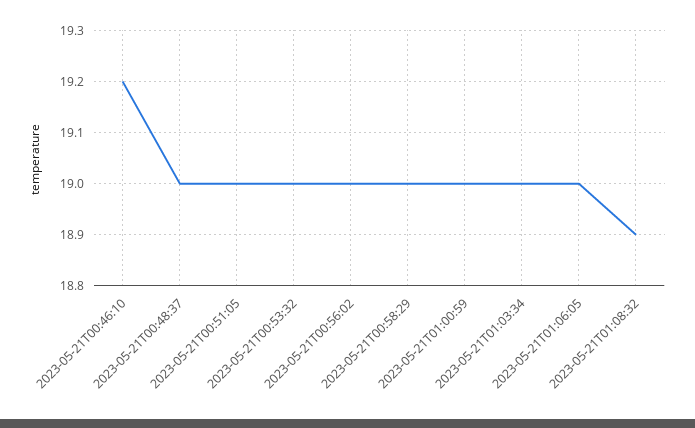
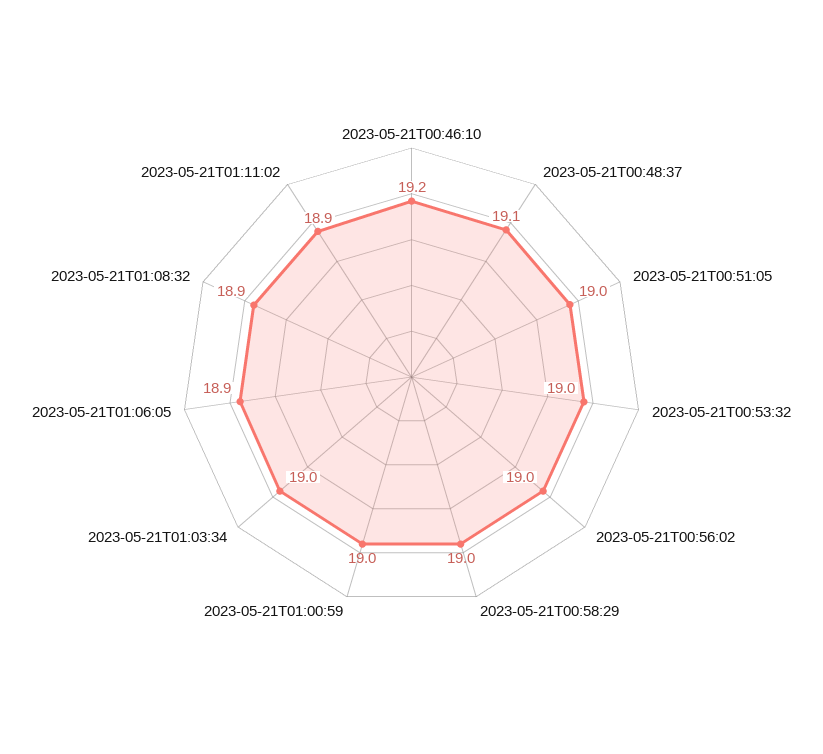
2023-05-21T00:48:37: 19 -> 19.1
2023-05-21T01:06:05: 19 -> 18.9
2023-05-21T01:11:02: none -> 18.9

